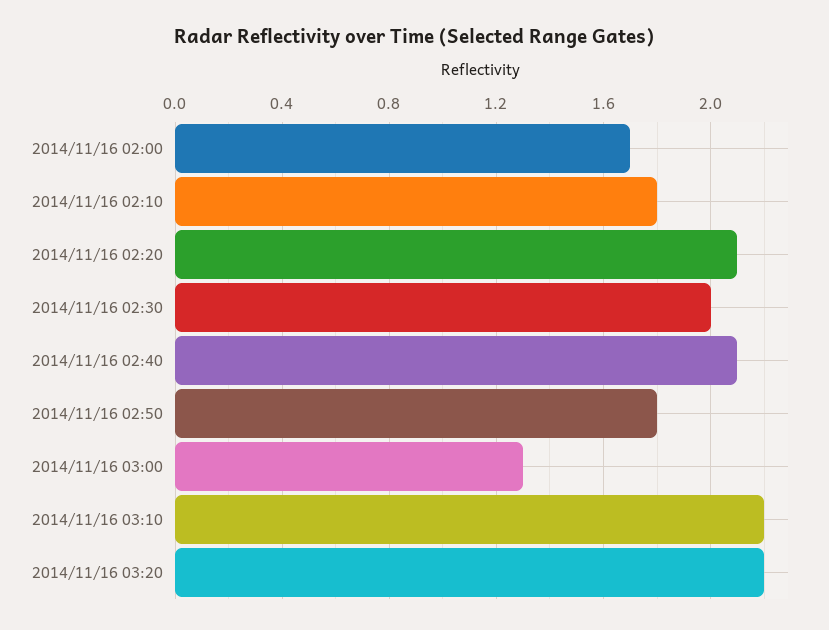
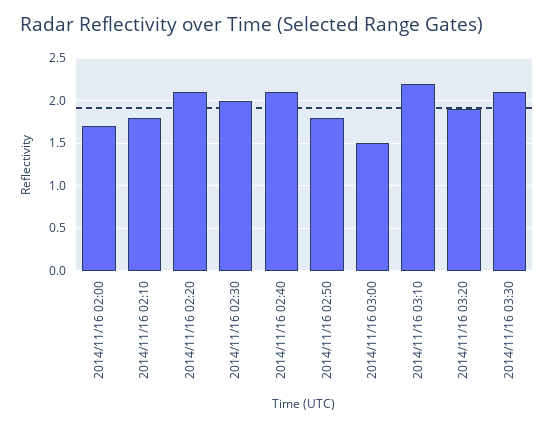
2014/11/16 03:00: 1.3 -> 1.5
2014/11/16 03:20: 2.2 -> 1.9
2014/11/16 03:30: none -> 2.1

